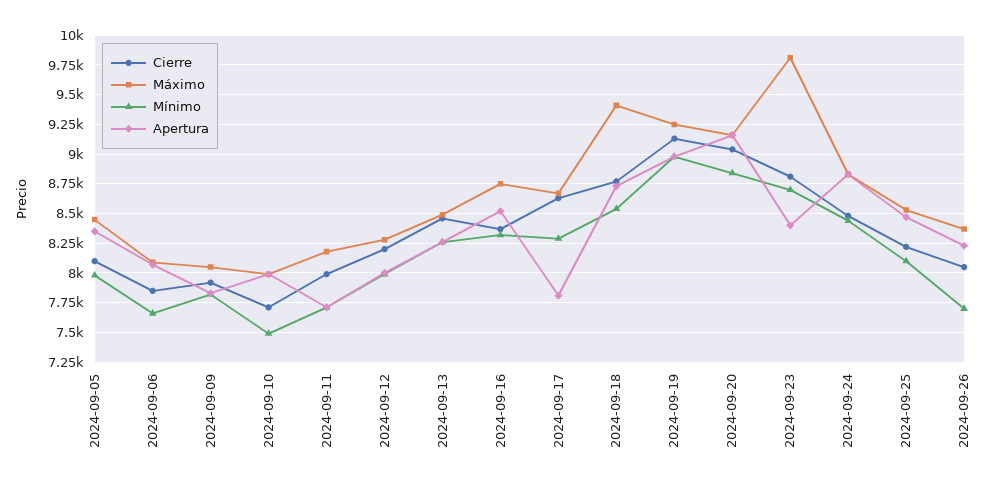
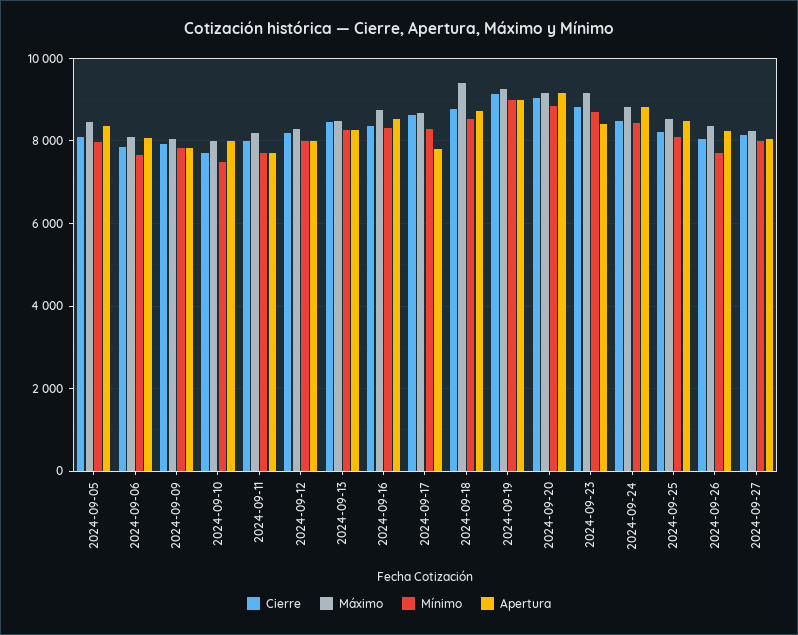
Máximo, 2024-09-23: 9750 -> 9200
Cierre, 2024-09-27: none -> 8200
Máximo, 2024-09-27: none -> 8200
Mínimo, 2024-09-27: none -> 8000
Apertura, 2024-09-27: none -> 8000

